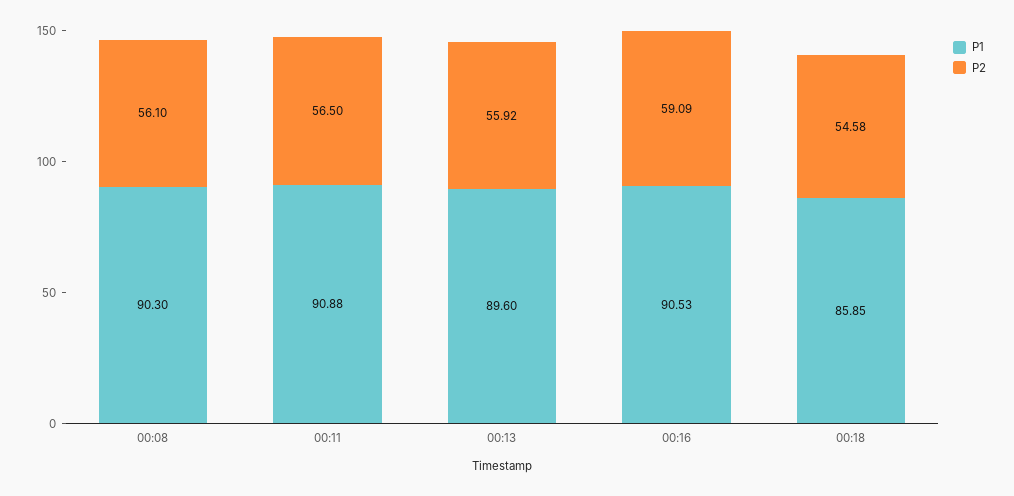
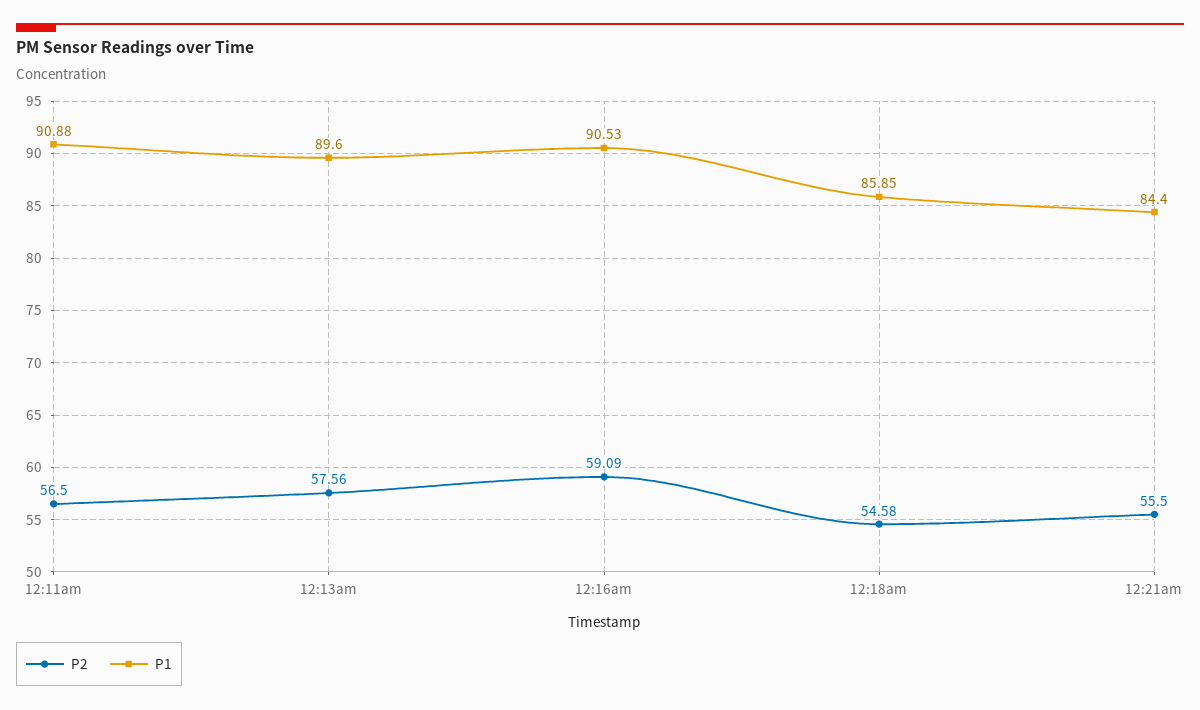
P1, 00:08: 90.3 -> none
P2, 00:08: 56.1 -> none
P2, 00:13: 55.92 -> 57.56
P2, 12:21am: none -> 55.5
P1, 12:21am: none -> 84.4

